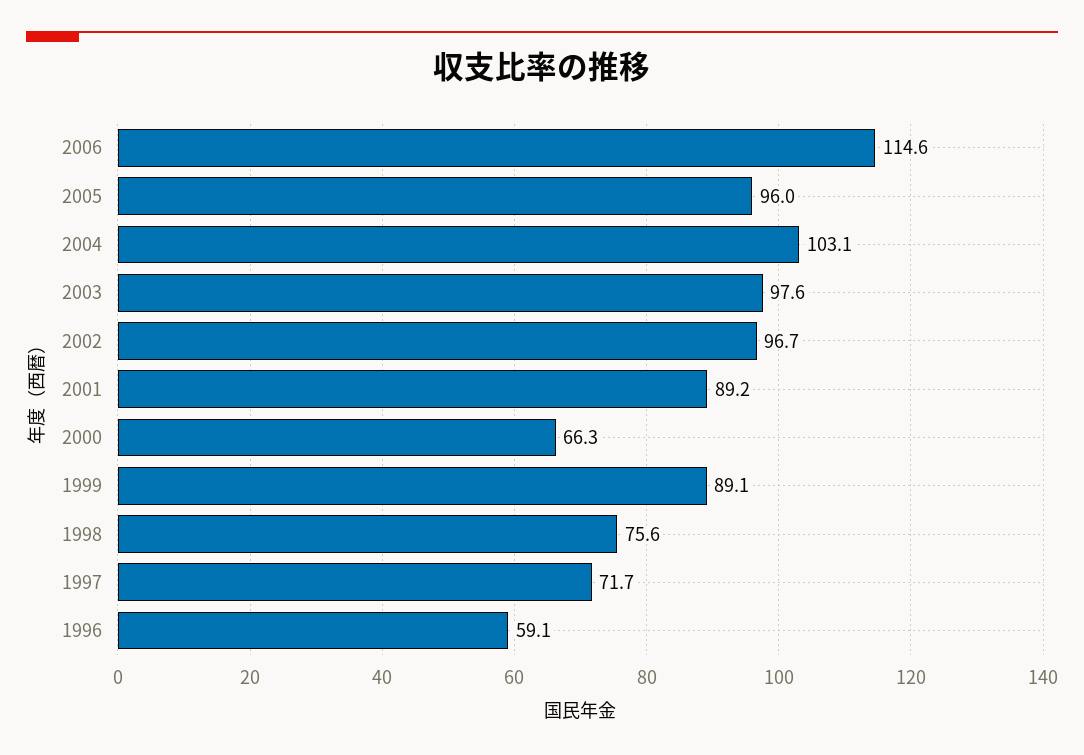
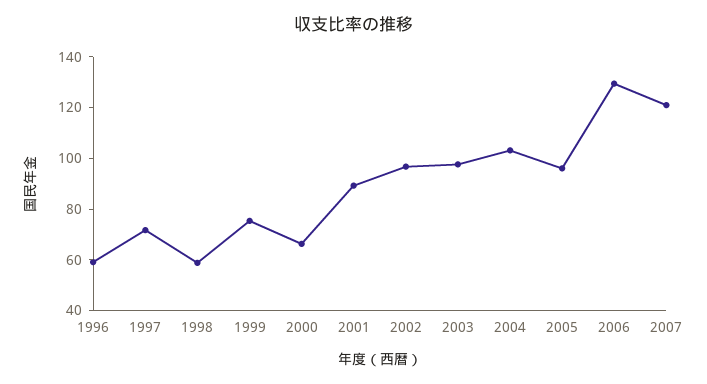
2006: 114.6 -> 130
1999: 89.1 -> 75
1998: 75.6 -> 60
2007: none -> 120

